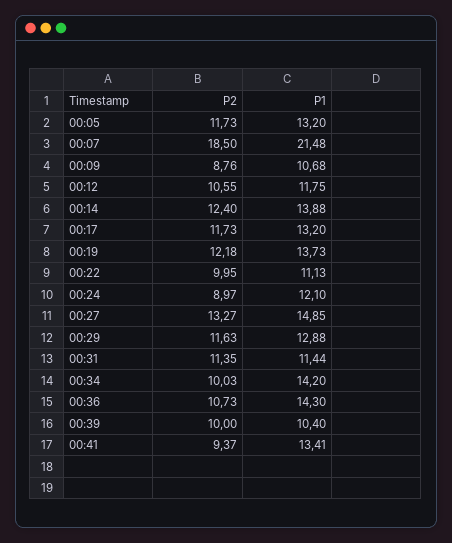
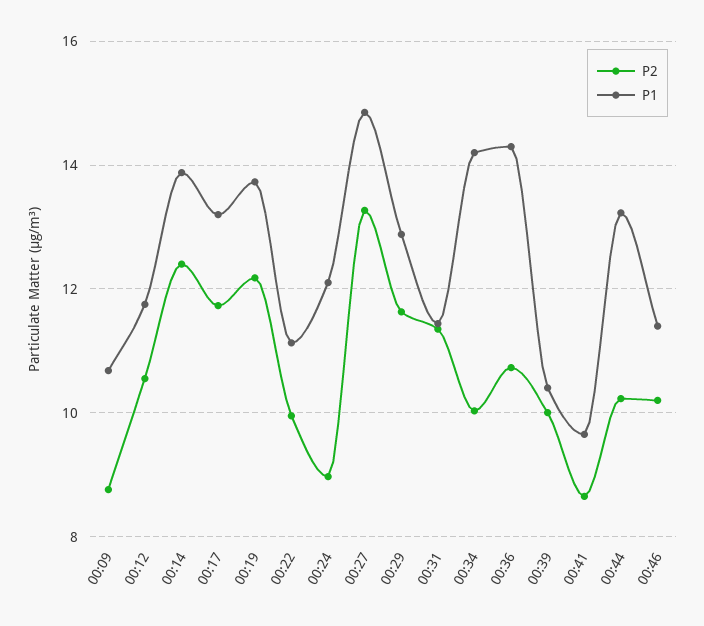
P2, 00:05: 11.73 -> none
P1, 00:05: 13.2 -> none
P2, 00:07: 18.5 -> none
P1, 00:07: 21.48 -> none
P2, 00:41: 9.37 -> 8.6
P1, 00:41: 13.41 -> 9.6
P2, 00:44: none -> 10.2
P1, 00:44: none -> 13.2
P2, 00:46: none -> 10.2
P1, 00:46: none -> 11.4

